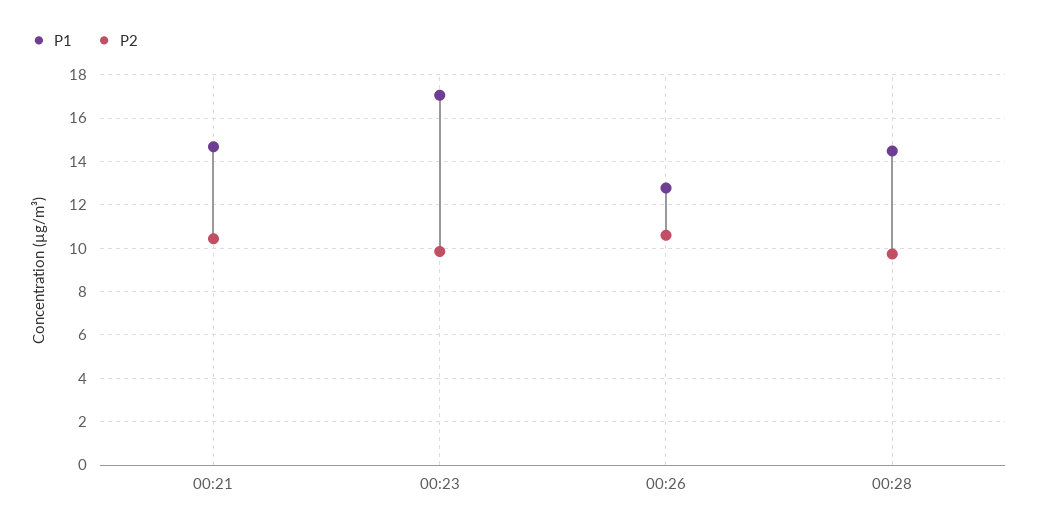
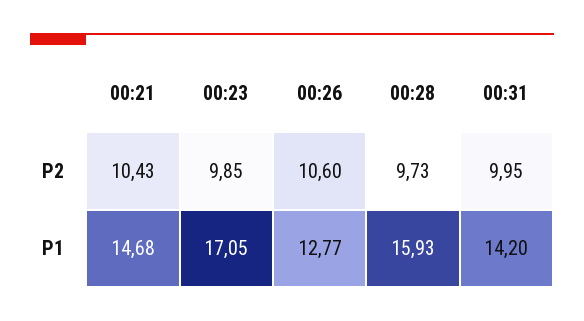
P1, 00:28: 14.5 -> 15.93
P2, 00:31: none -> 9.95
P1, 00:31: none -> 14.2

